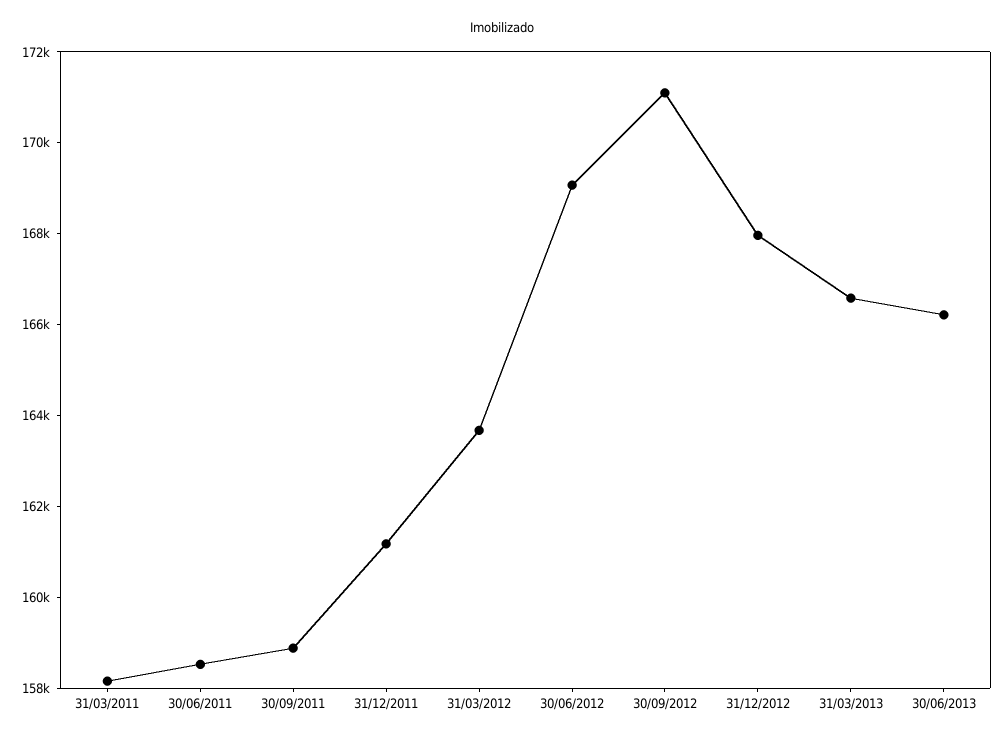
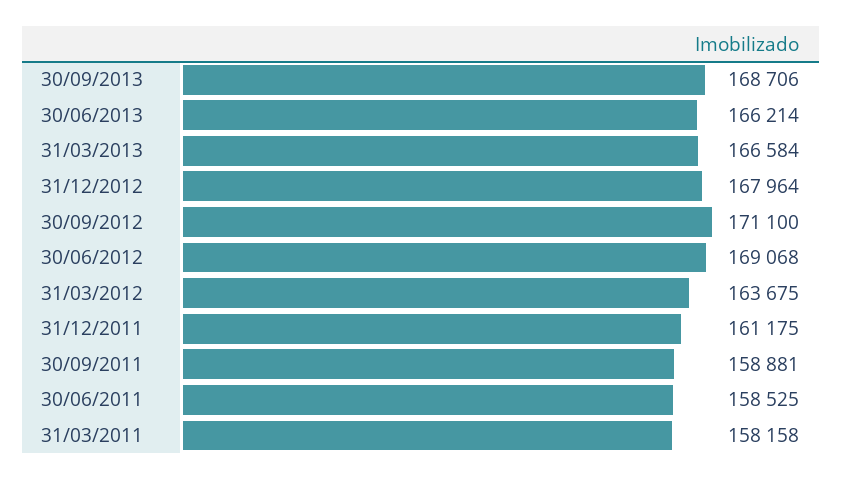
30/09/2013: none -> 168706

